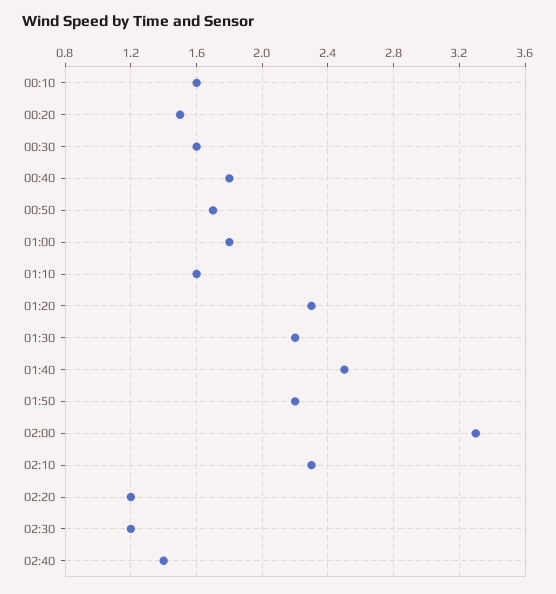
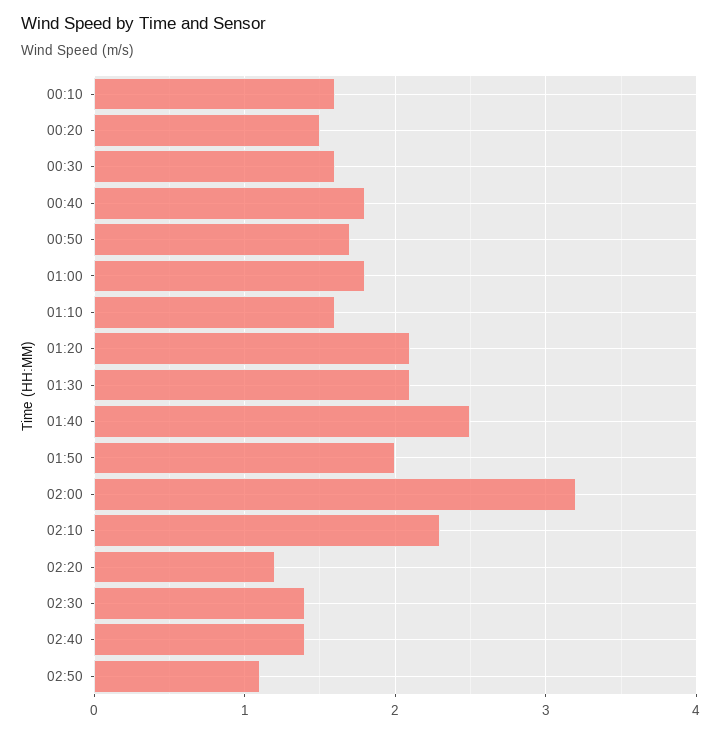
01:20: 2.3 -> 2.1
01:30: 2.2 -> 2.1
01:50: 2.2 -> 2
02:00: 3.3 -> 3.2
02:30: 1.2 -> 1.4
02:50: none -> 1.1

